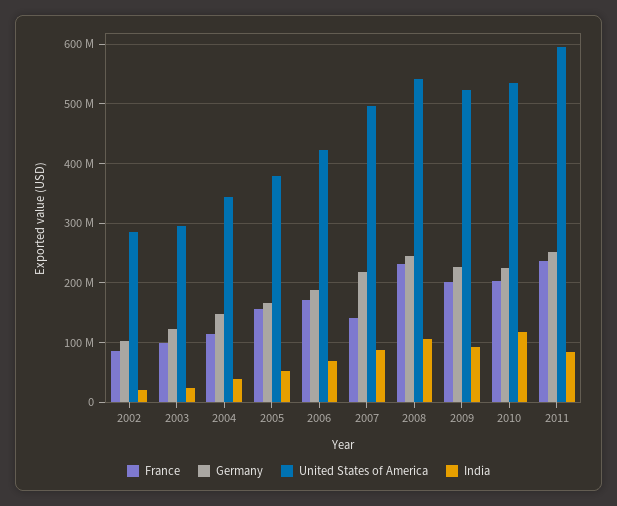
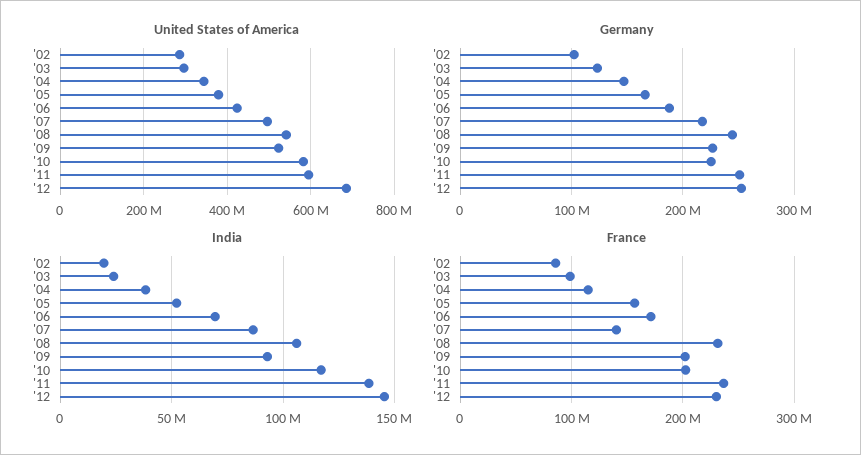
United States of America, 2010: 540000000 -> 580000000
India, 2011: 80000000 -> 140000000
United States of America, '12: none -> 680000000
Germany, '12: none -> 250000000
India, '12: none -> 145000000
France, '12: none -> 230000000

